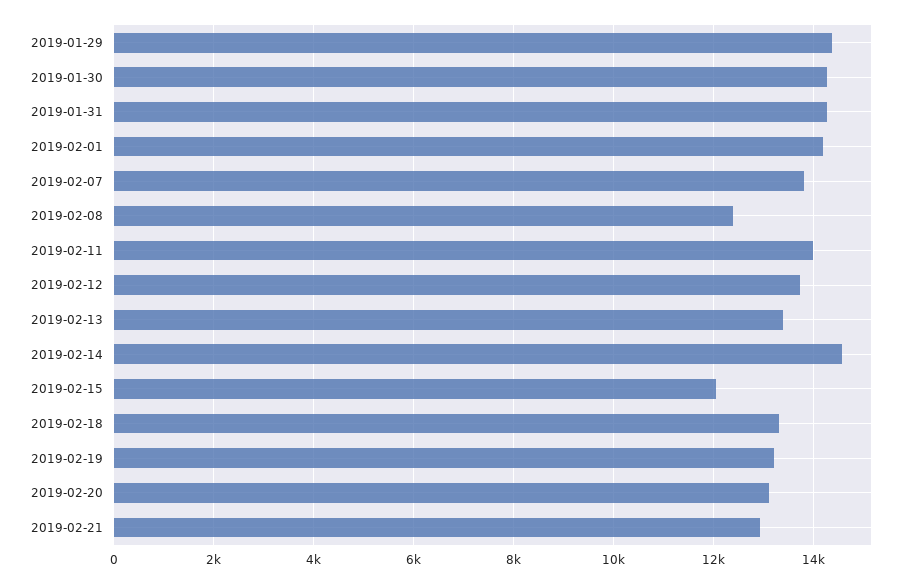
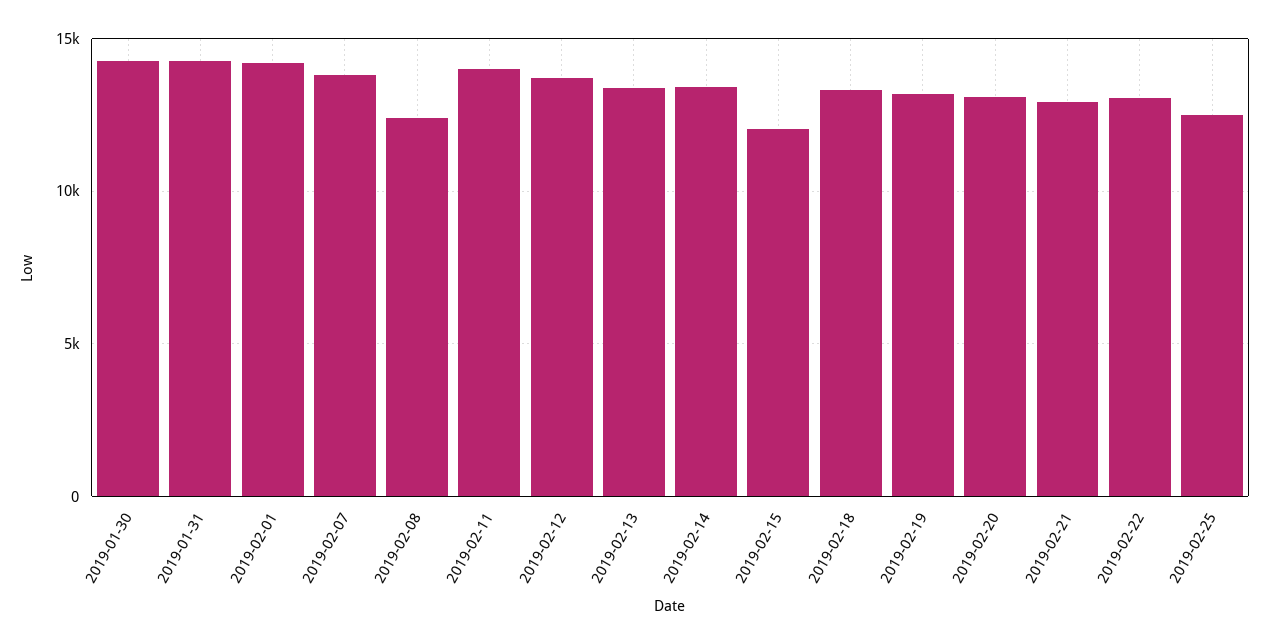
2019-01-29: 14400 -> none
2019-02-14: 14600 -> 13500
2019-02-22: none -> 13000
2019-02-25: none -> 12500

